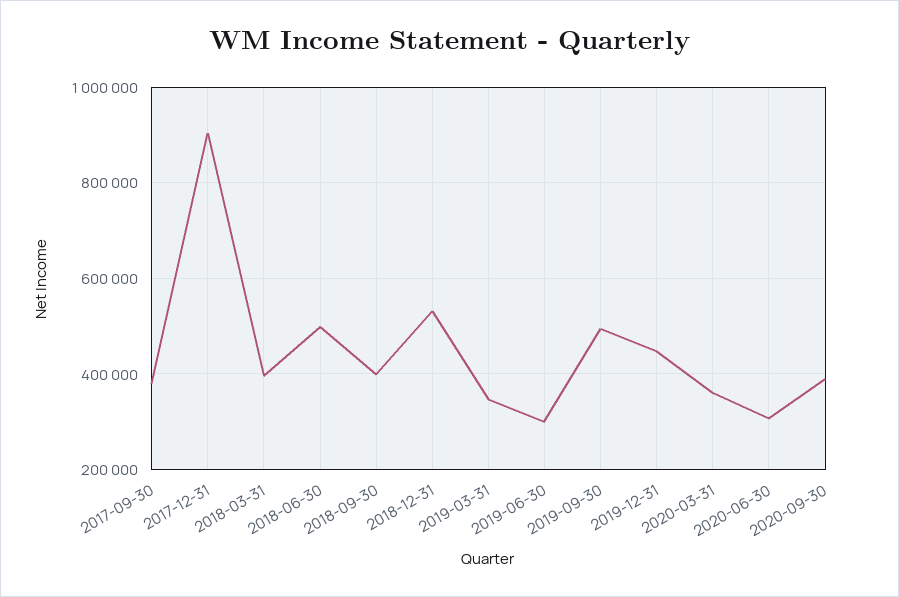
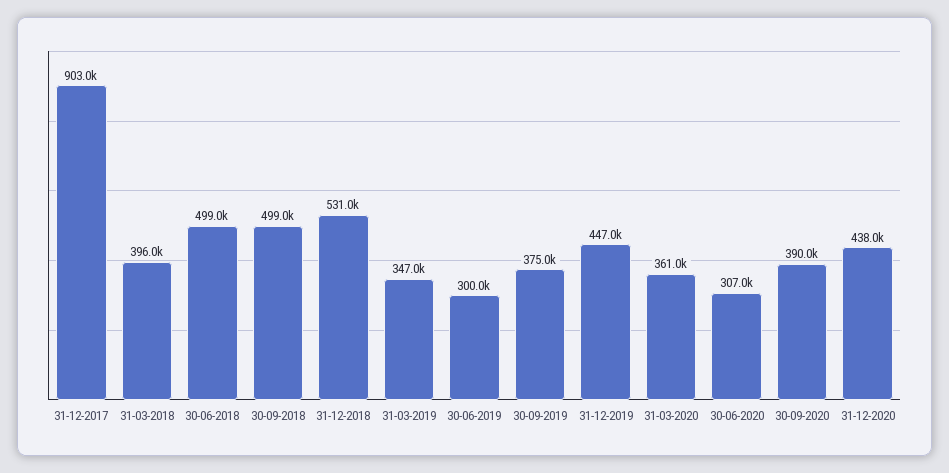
2017-09-30: 380000 -> none
2018-09-30: 400000 -> 499000
2019-09-30: 500000 -> 375000
31-12-2020: none -> 438000

